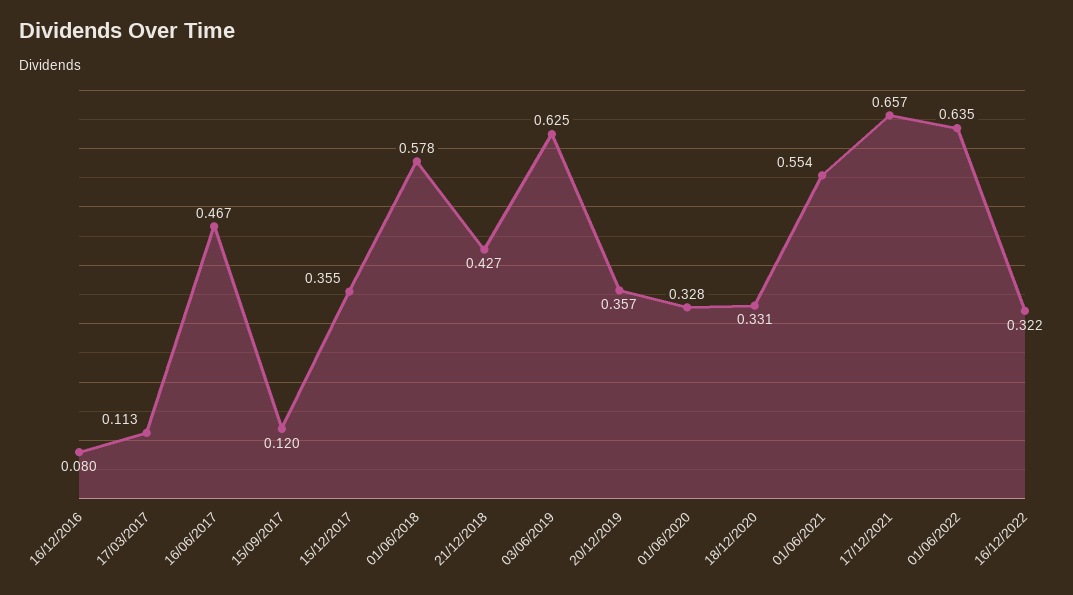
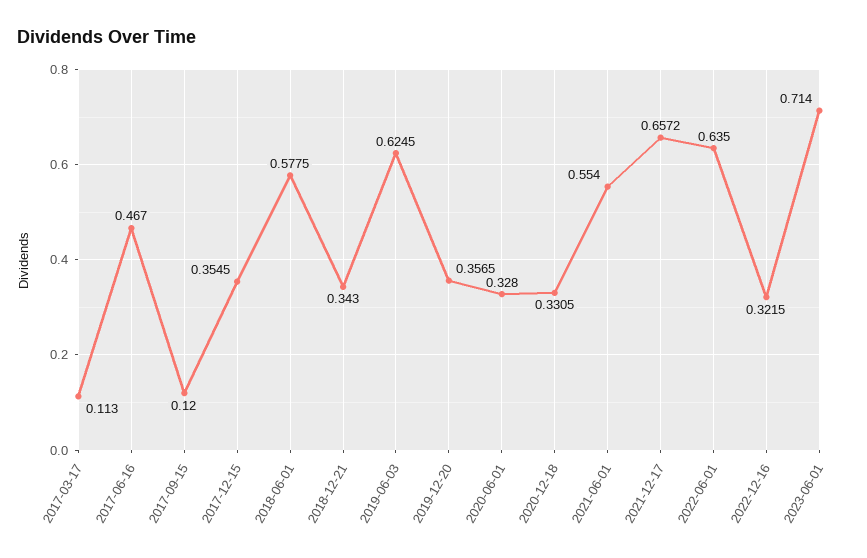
16/12/2016: 0.08 -> none
21/12/2018: 0.427 -> 0.343
2023-06-01: none -> 0.714

